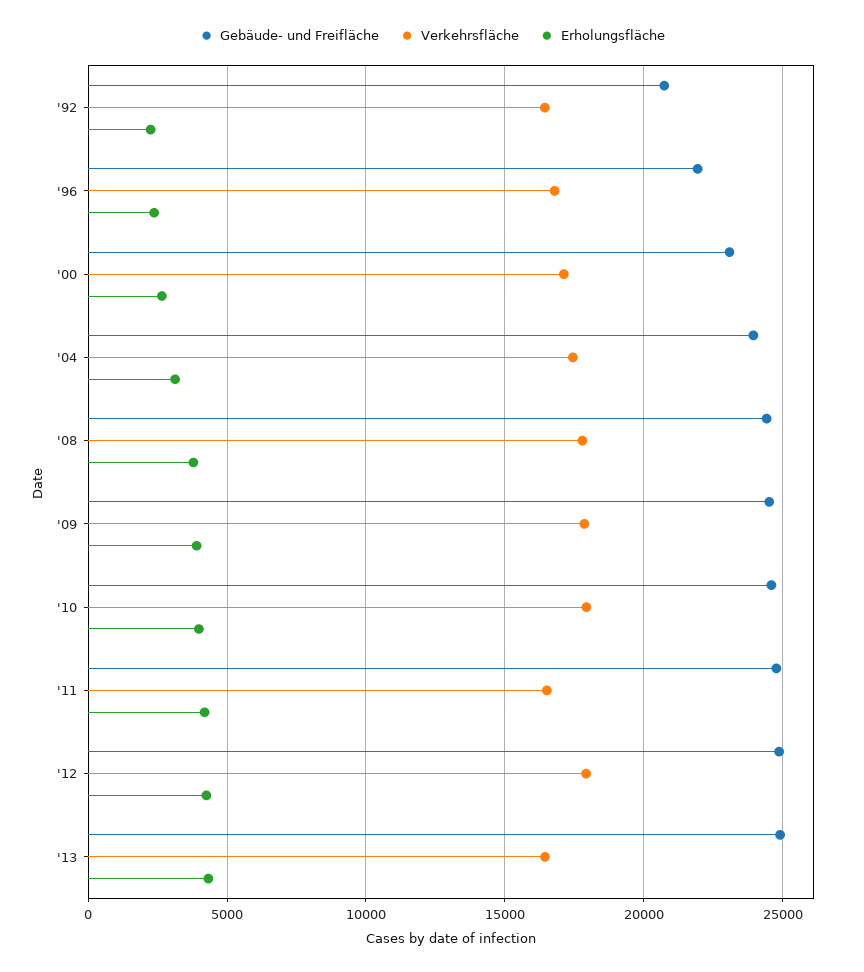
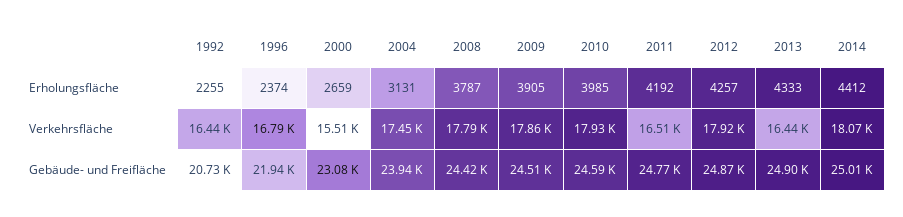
Verkehrsfläche, '00: 17000 -> 15510
Erholungsfläche, 2014: none -> 4412
Verkehrsfläche, 2014: none -> 18070
Gebäude- und Freifläche, 2014: none -> 25010

